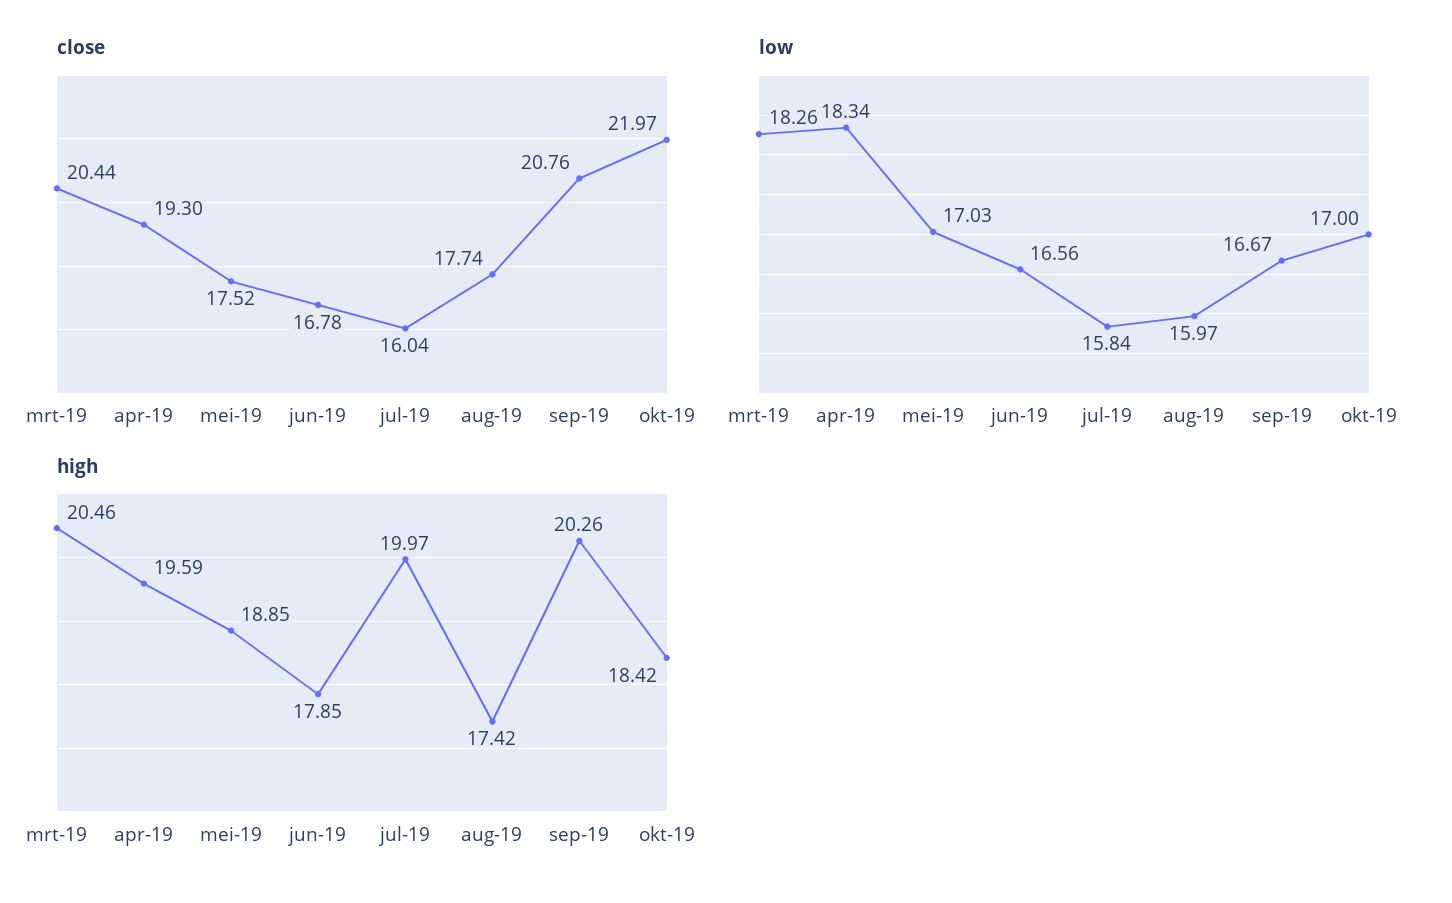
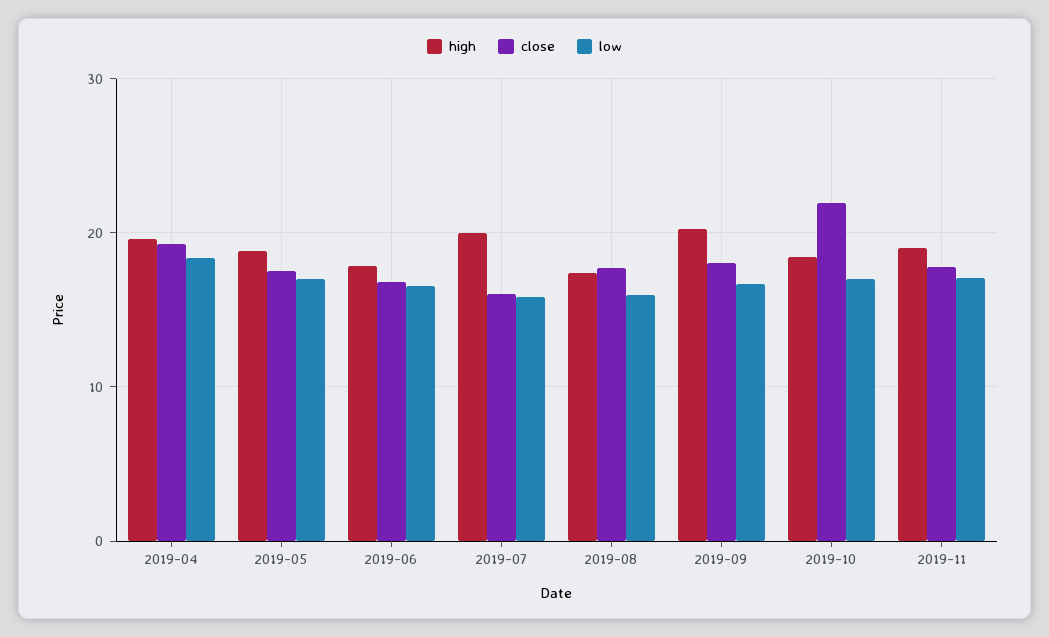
close, mrt-19: 20.44 -> none
close, sep-19: 20.76 -> 18
low, mrt-19: 18.26 -> none
high, mrt-19: 20.46 -> none
high, 2019-11: none -> 19
close, 2019-11: none -> 18
low, 2019-11: none -> 17

